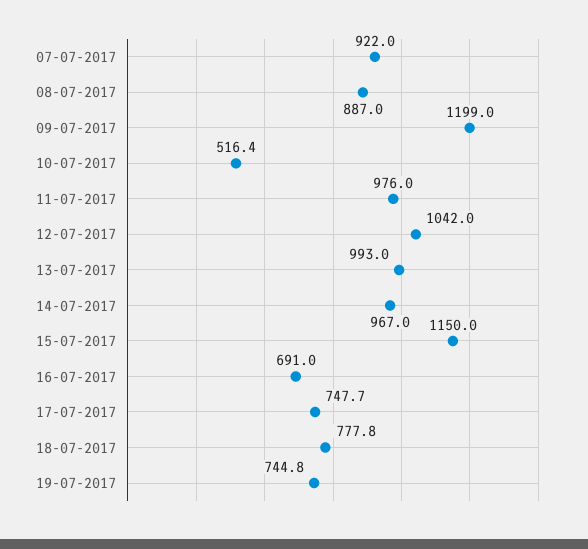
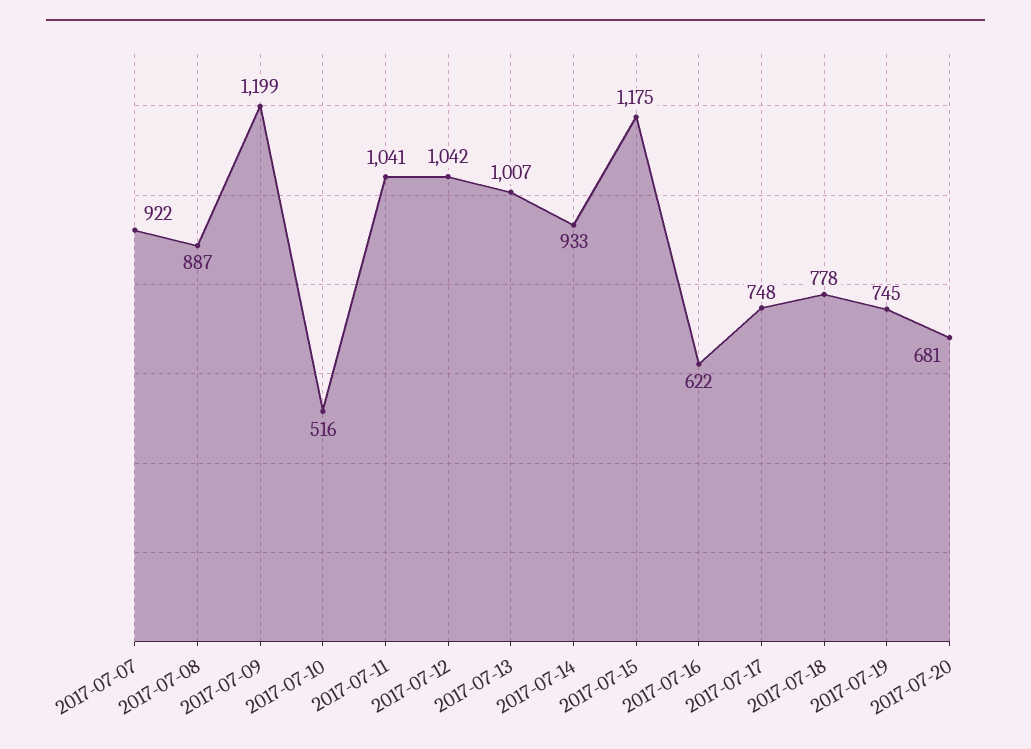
11-07-2017: 976 -> 1041
13-07-2017: 993 -> 1007
14-07-2017: 967 -> 933
15-07-2017: 1150 -> 1175
16-07-2017: 691 -> 622
2017-07-20: none -> 681

